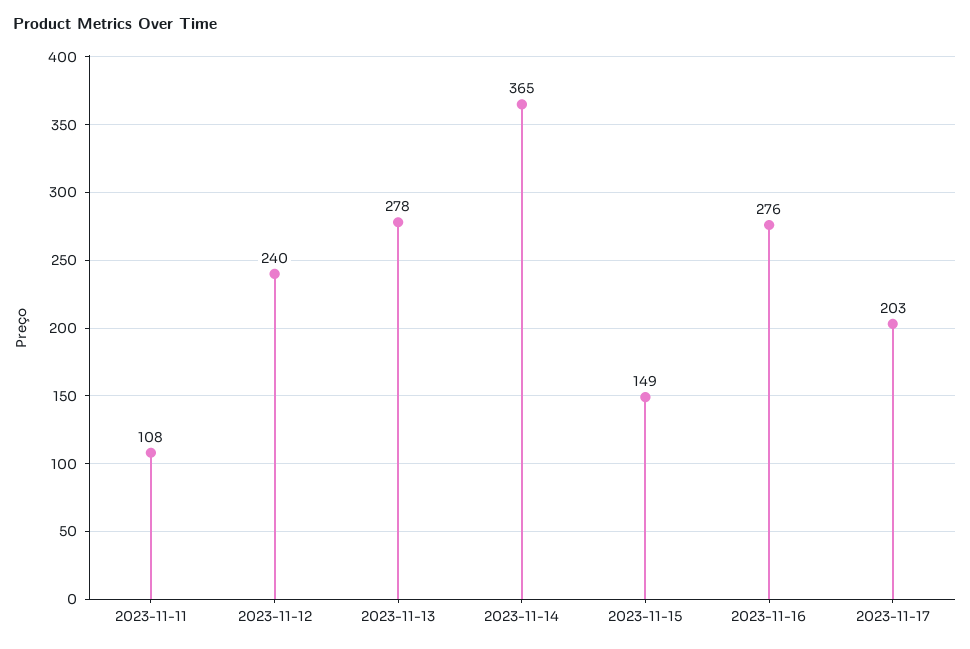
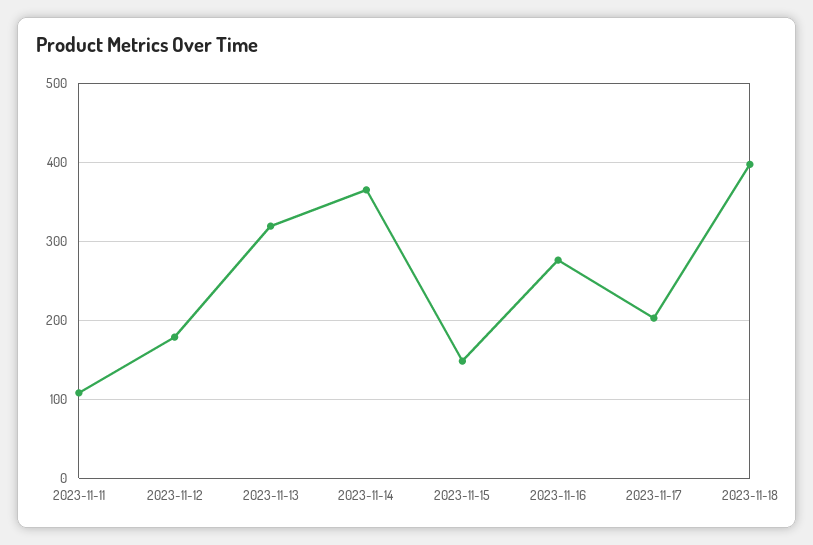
2023-11-12: 240 -> 180
2023-11-13: 278 -> 320
2023-11-18: none -> 400

